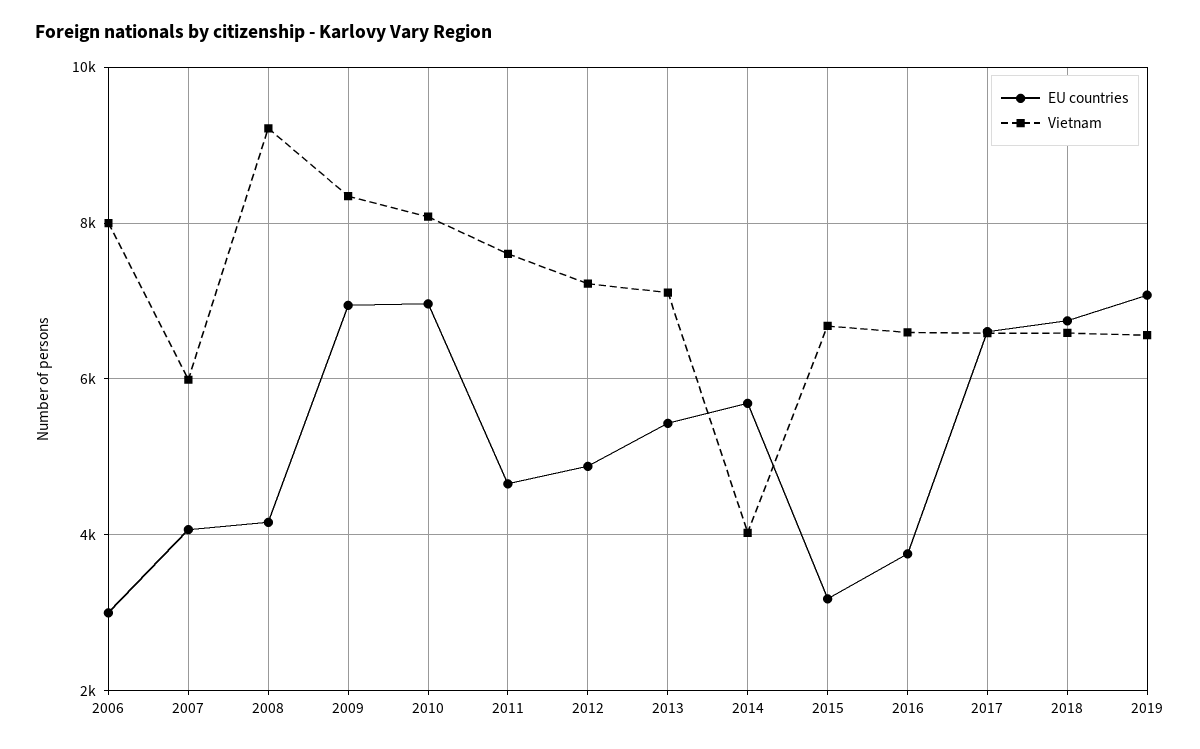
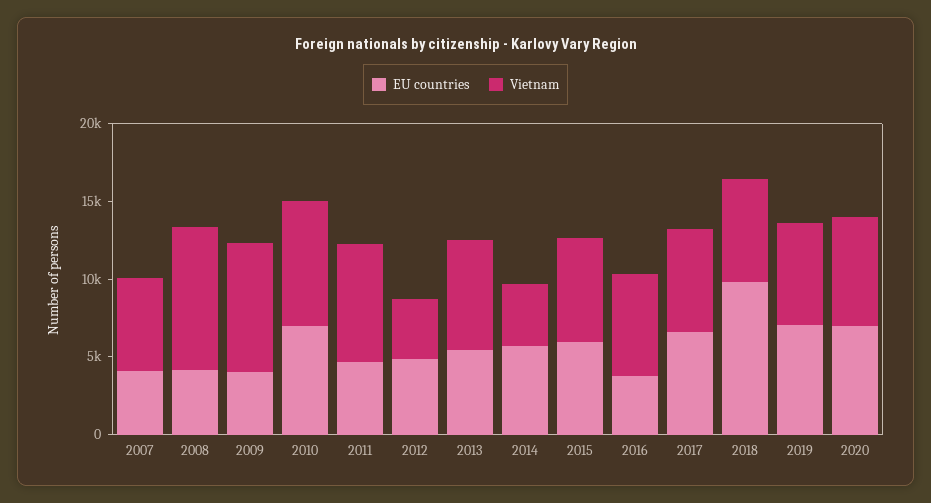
EU countries, 2006: 3000 -> none
Vietnam, 2006: 8000 -> none
EU countries, 2009: 7000 -> 4000
Vietnam, 2012: 7200 -> 4000
EU countries, 2015: 3200 -> 6000
EU countries, 2018: 6800 -> 10000
EU countries, 2020: none -> 7000
Vietnam, 2020: none -> 7000

